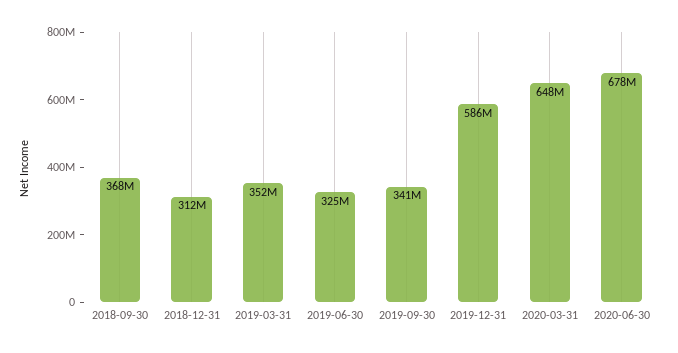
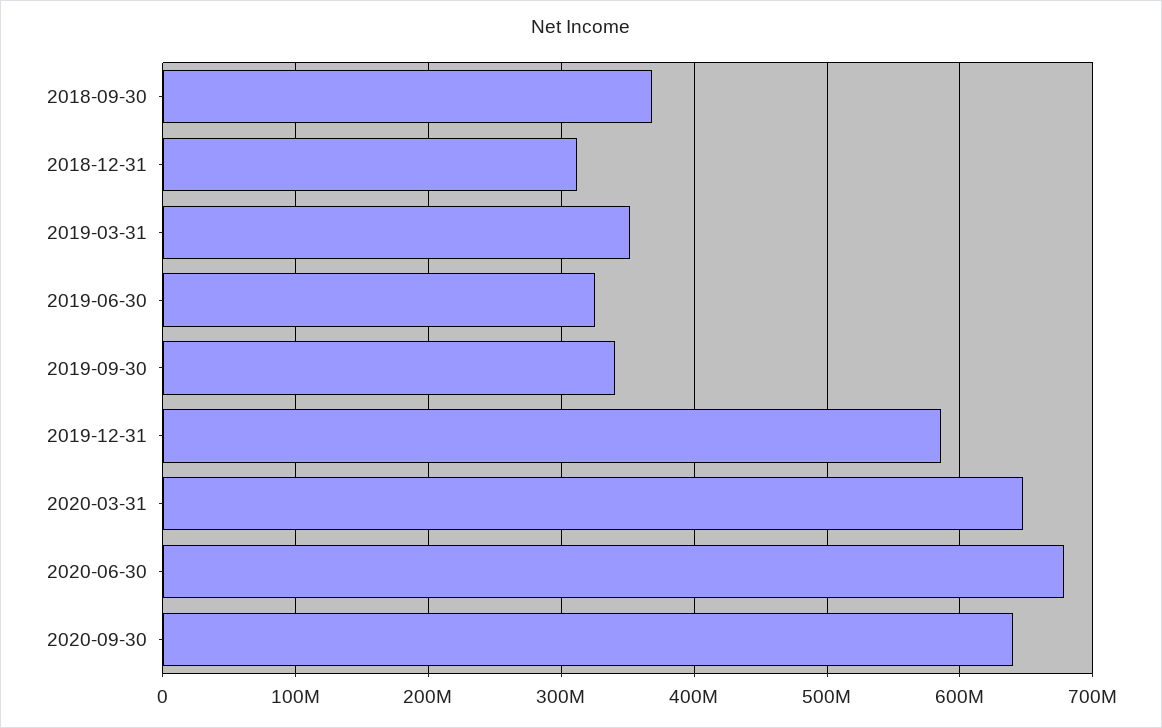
2020-09-30: none -> 640000000

